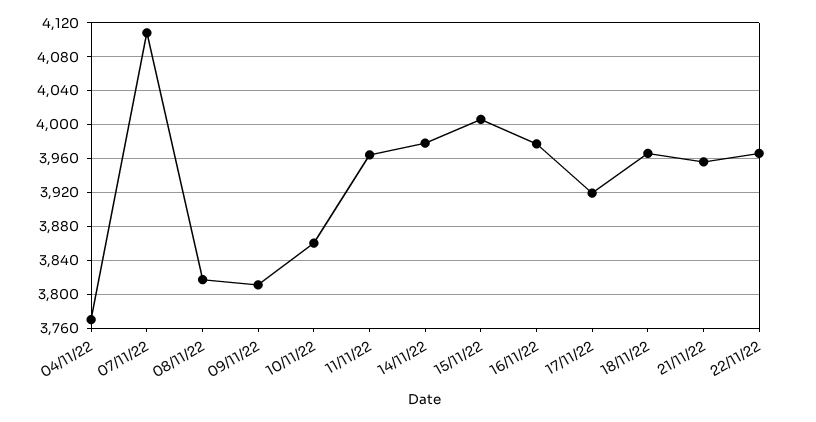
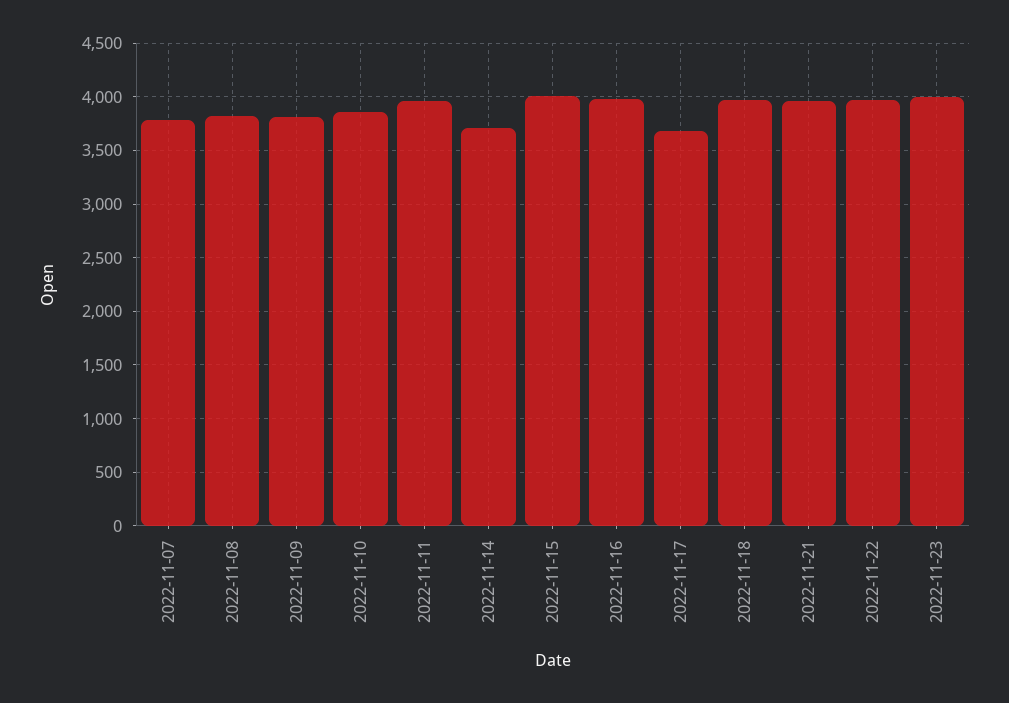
04/11/22: 3770 -> none
07/11/22: 4110 -> 3800
14/11/22: 3980 -> 3700
17/11/22: 3920 -> 3700
2022-11-23: none -> 4000

